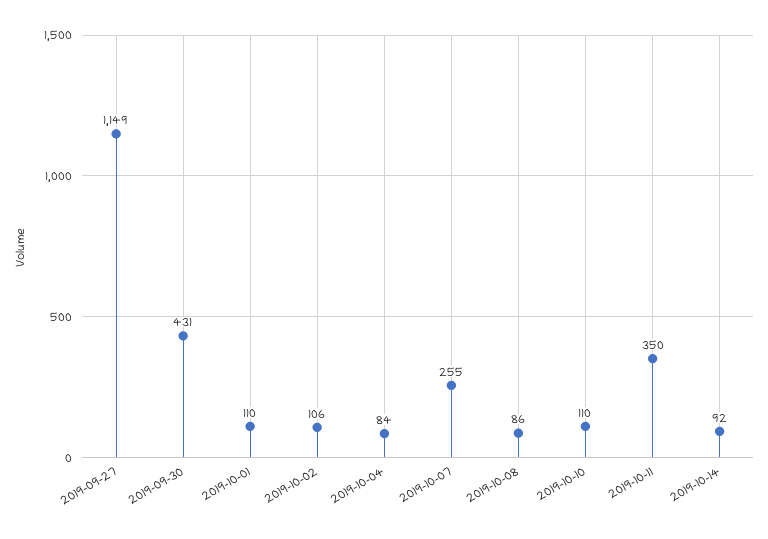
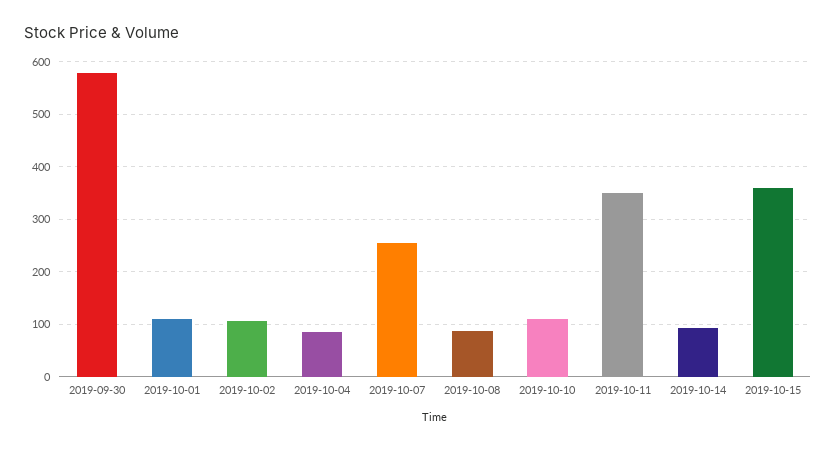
2019-09-27: 1149 -> none
2019-09-30: 431 -> 580
2019-10-15: none -> 360

